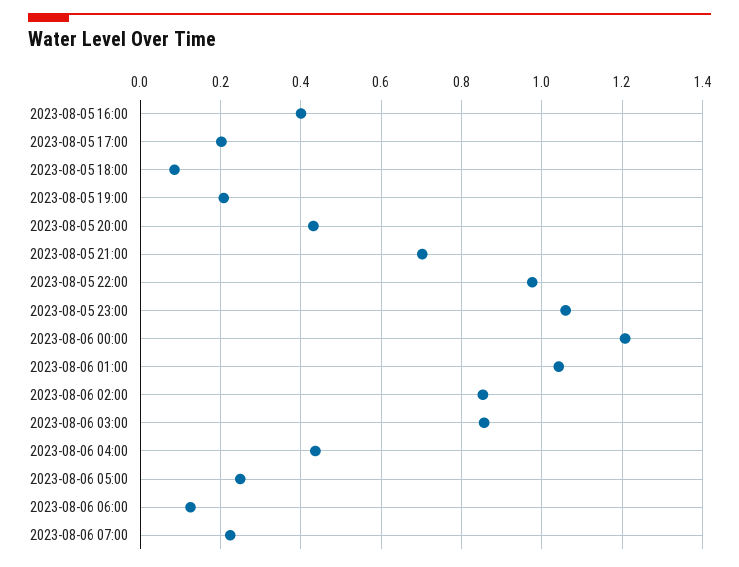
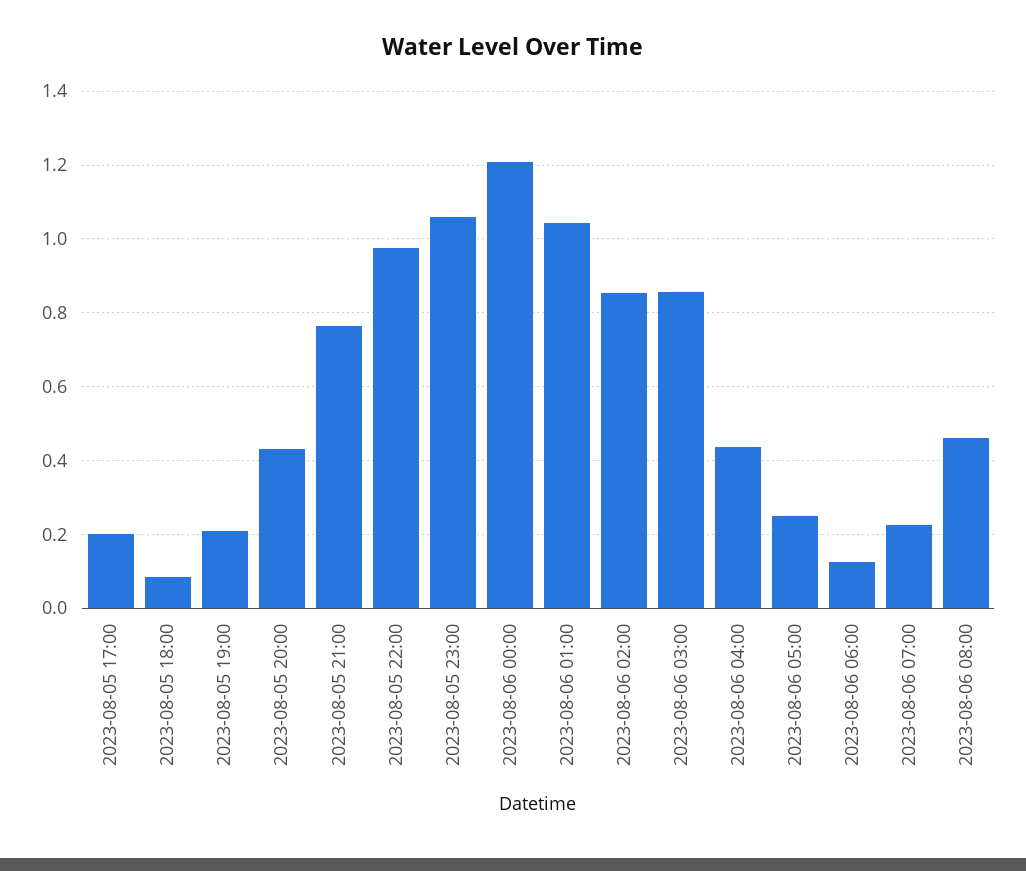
2023-08-05 16:00: 0.4 -> none
2023-08-05 21:00: 0.7 -> 0.76
2023-08-06 08:00: none -> 0.46

